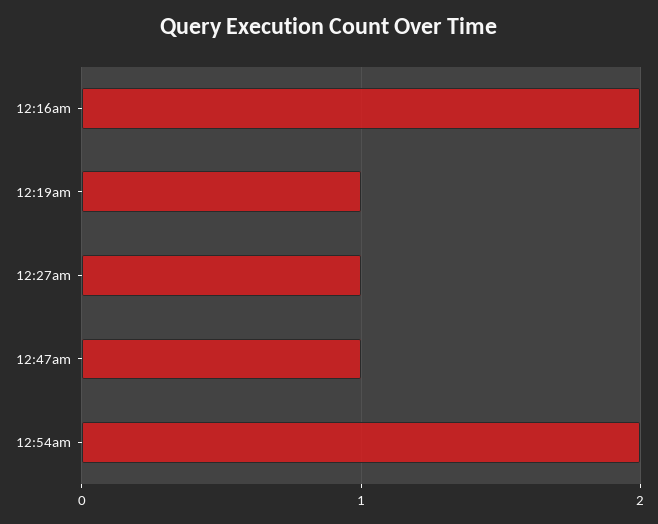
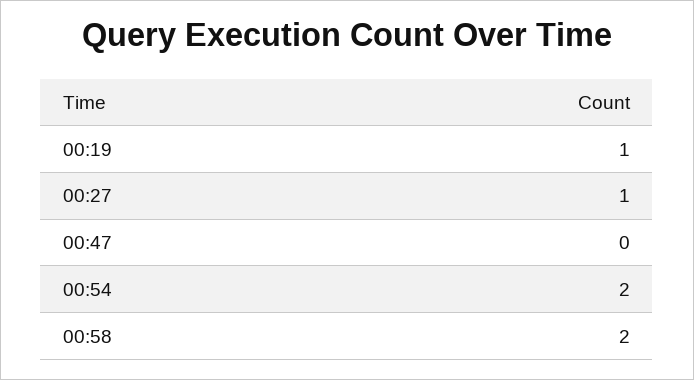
12:16am: 2 -> none
12:47am: 1 -> 0
00:58: none -> 2

